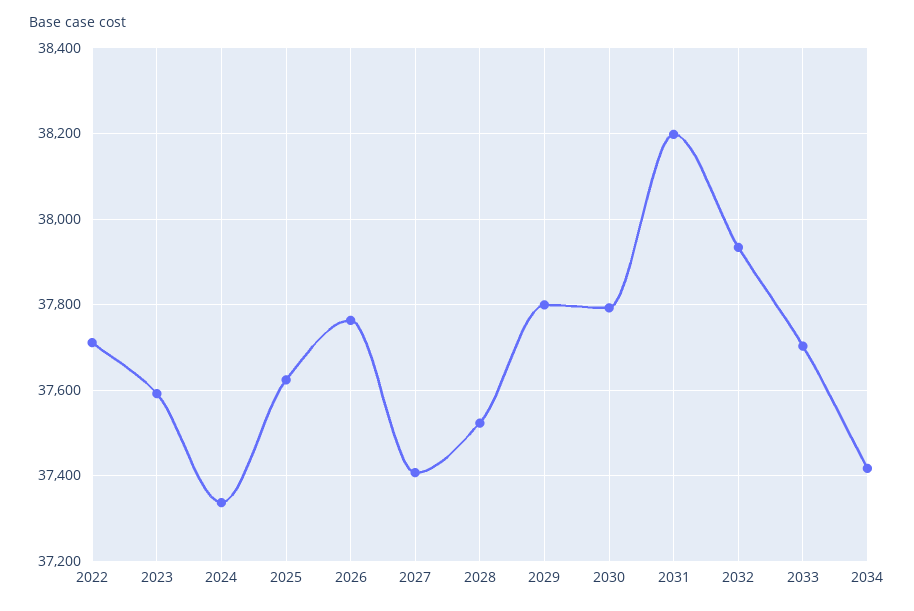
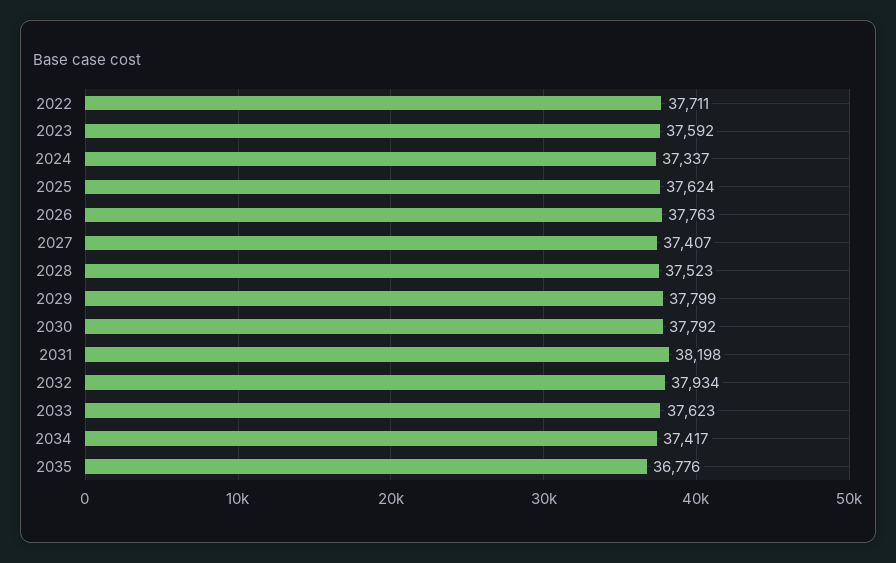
2033: 37700 -> 37623
2035: none -> 36776

